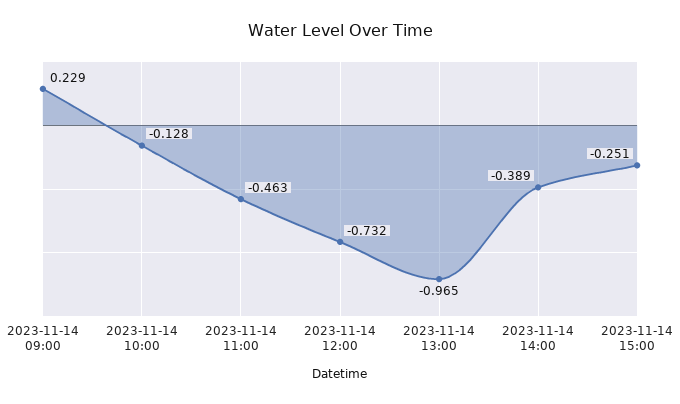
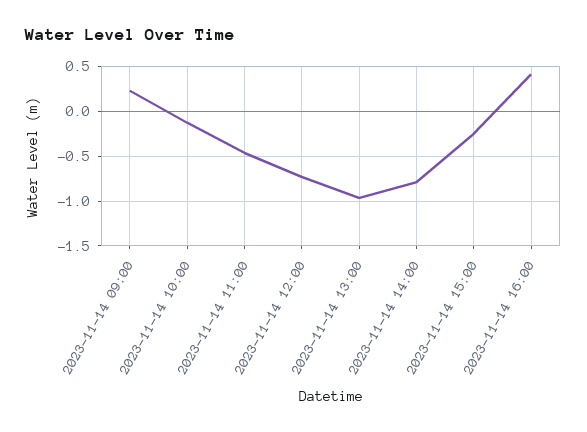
2023-11-14 14:00: -0.389 -> -0.8
2023-11-14 16:00: none -> 0.4

